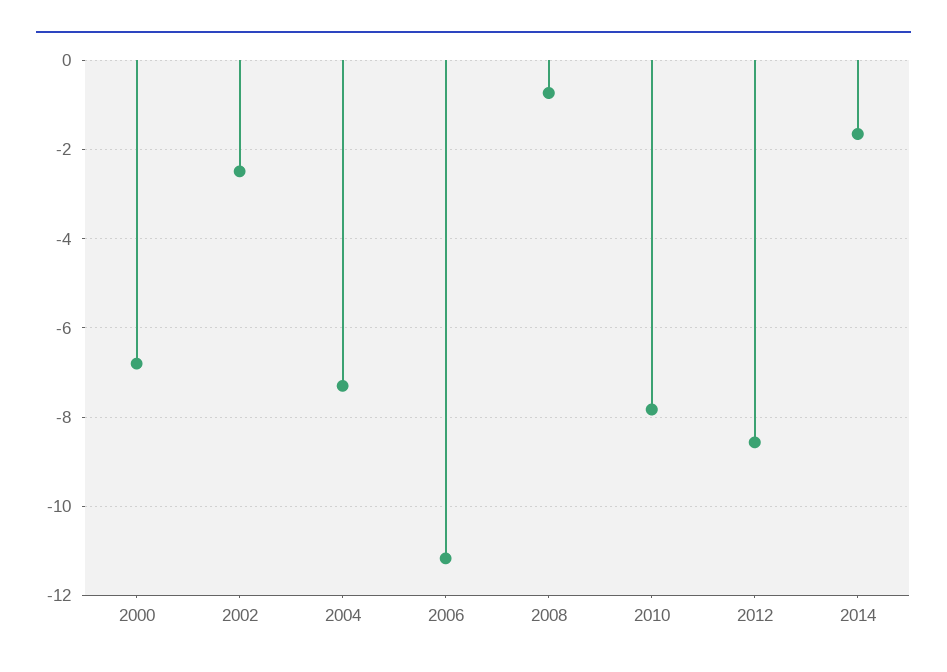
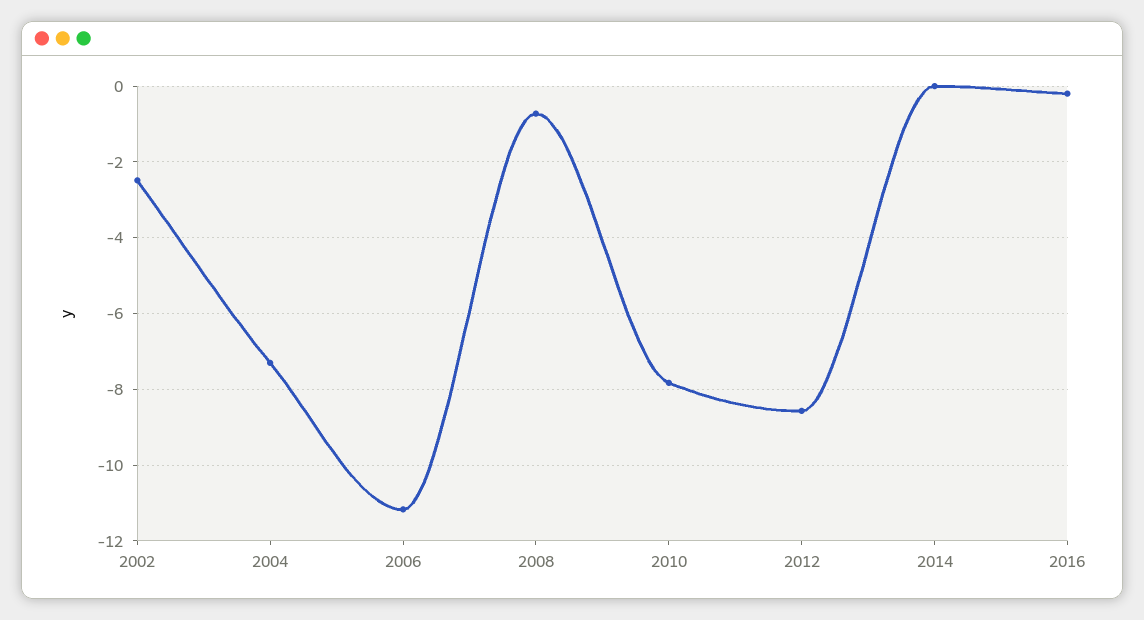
2000: -6.8 -> none
2014: -1.6 -> 0
2016: none -> -0.2

